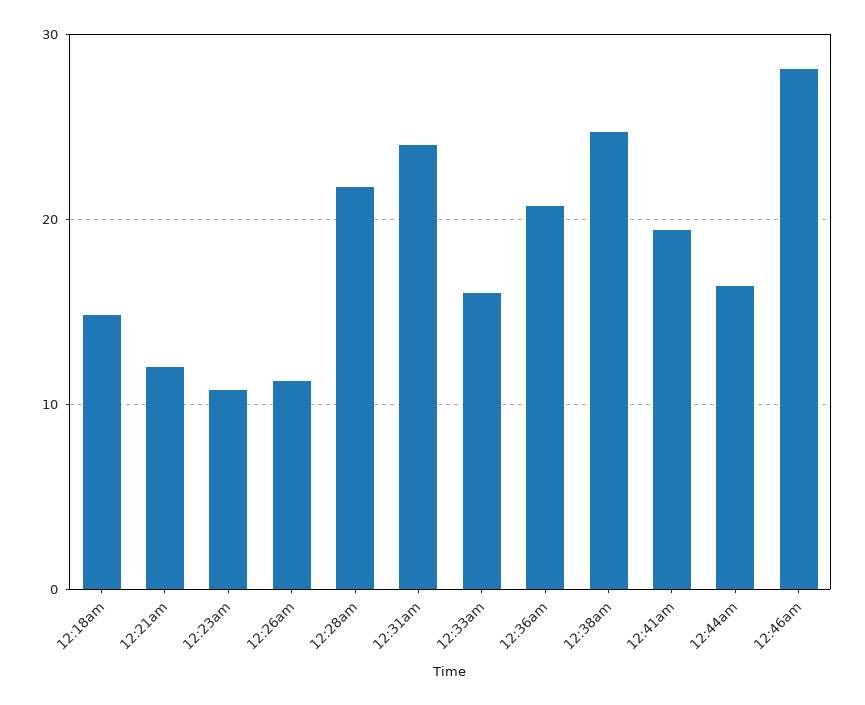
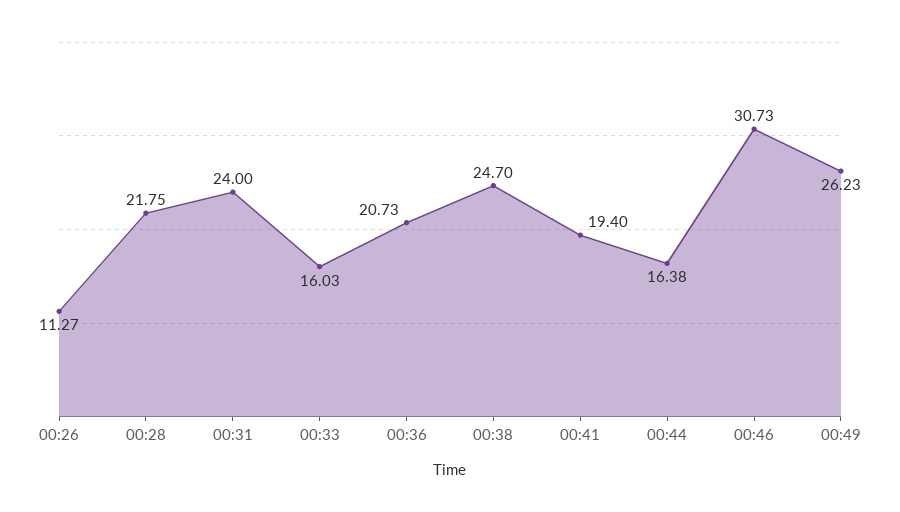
12:18am: 15 -> none
12:21am: 12 -> none
12:23am: 11 -> none
12:46am: 28 -> 30.73
00:49: none -> 26.23

